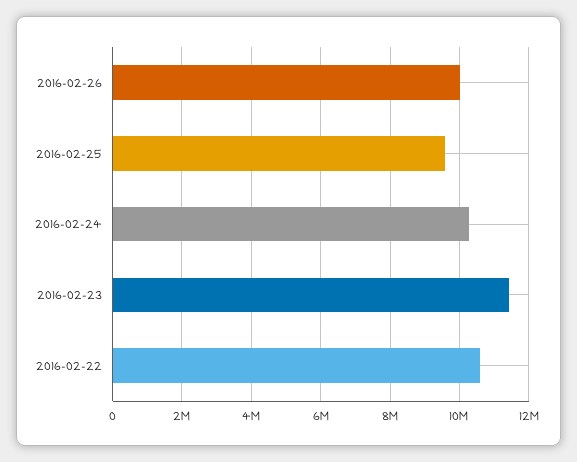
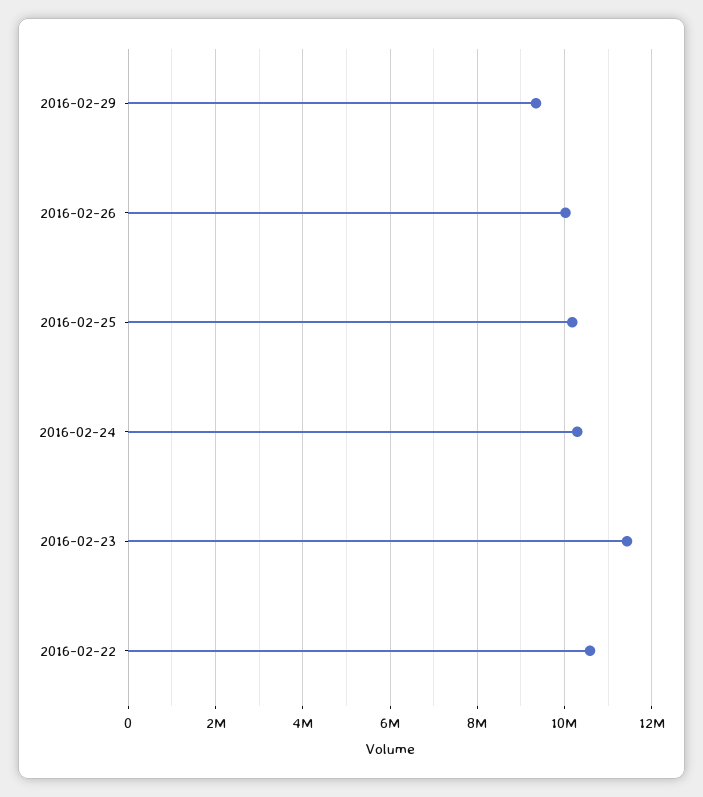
2016-02-25: 9600000 -> 10200000
2016-02-29: none -> 9400000

